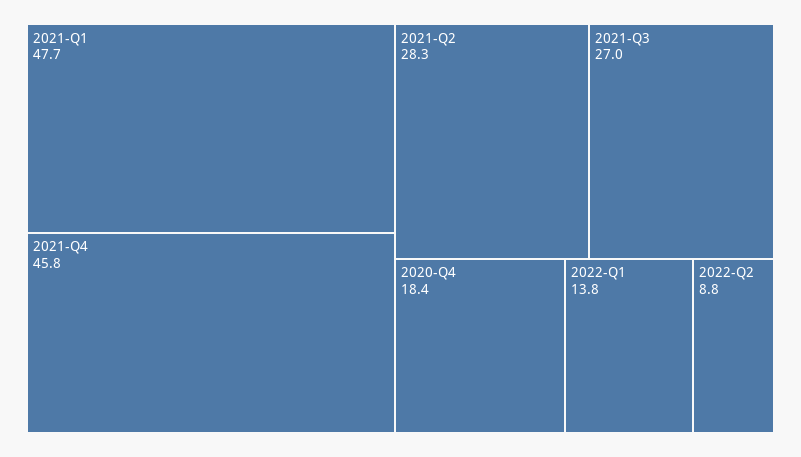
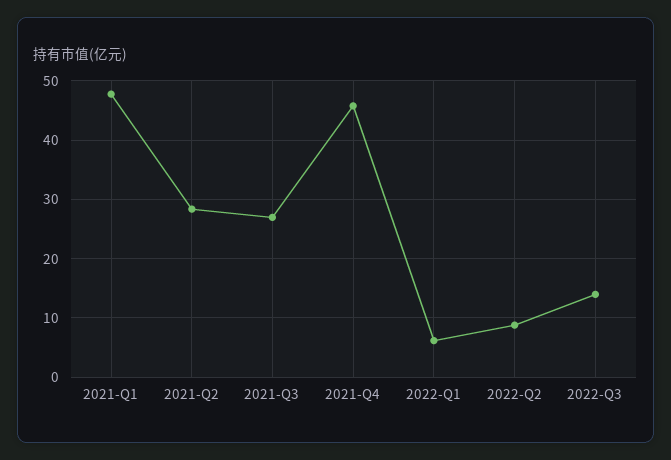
2020-Q4: 18.4 -> none
2022-Q1: 13.8 -> 6
2022-Q3: none -> 14

